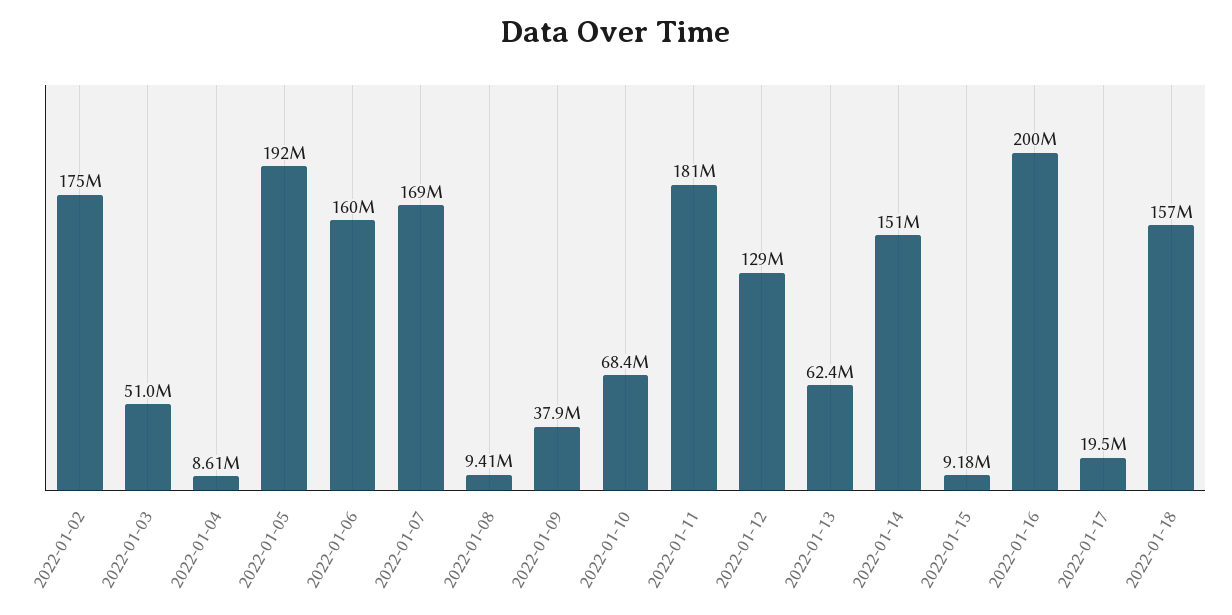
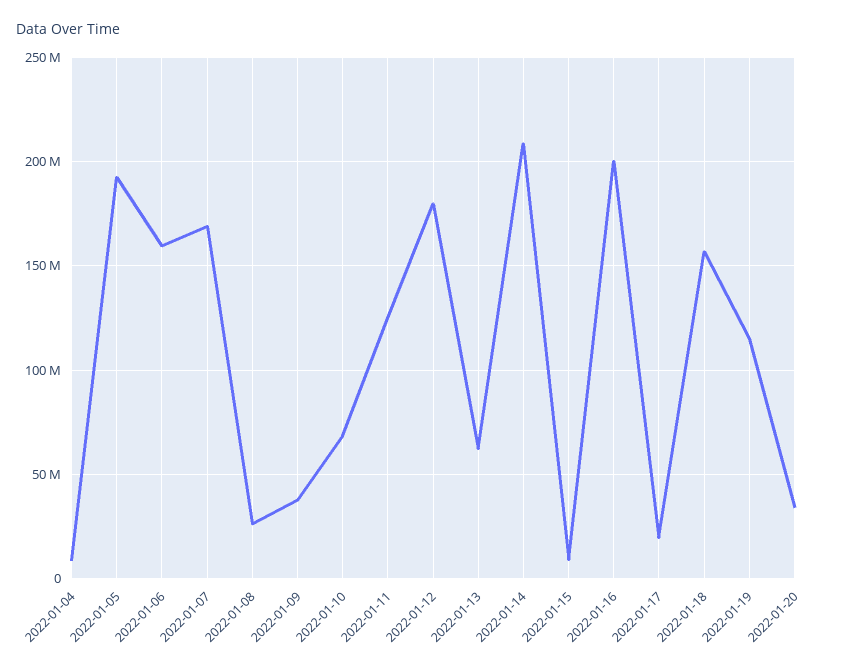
2022-01-02: 175000000 -> none
2022-01-03: 51000000 -> none
2022-01-08: 9410000 -> 25000000
2022-01-11: 181000000 -> 125000000
2022-01-12: 129000000 -> 180000000
2022-01-14: 151000000 -> 210000000
2022-01-19: none -> 115000000
2022-01-20: none -> 35000000

